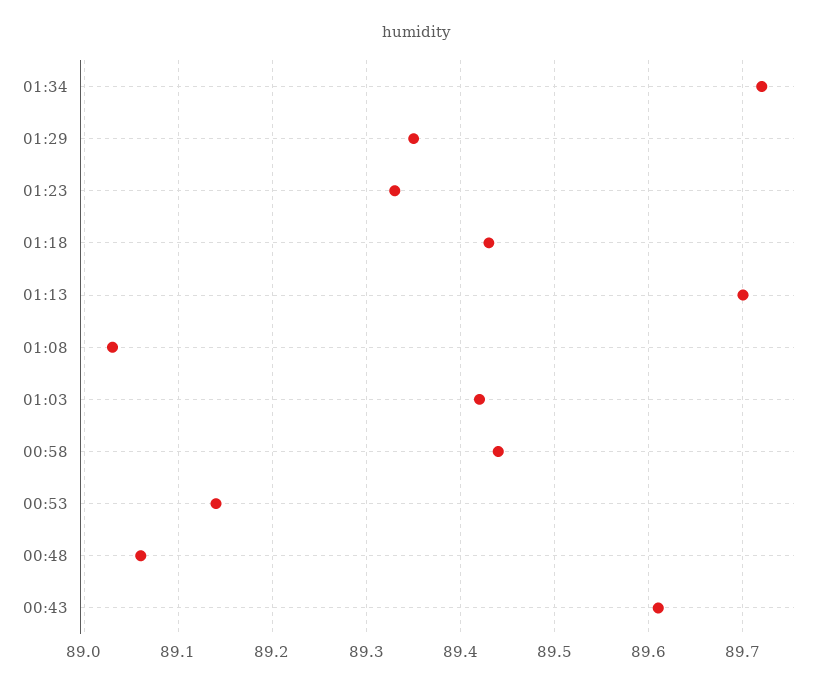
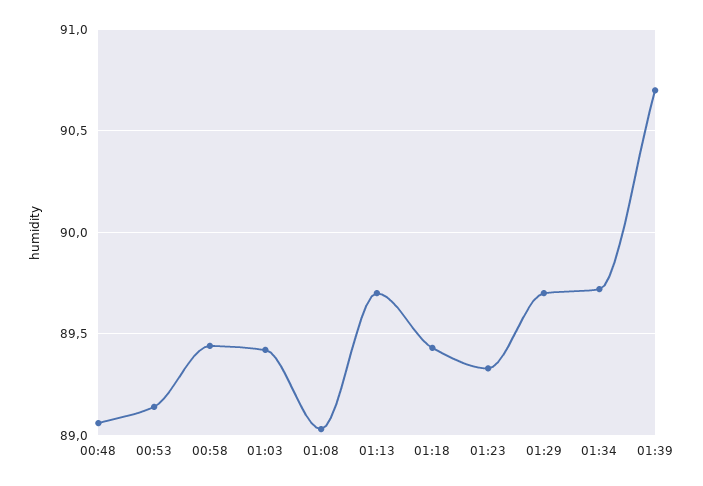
01:29: 89.35 -> 89.7
00:43: 89.61 -> none
01:39: none -> 90.7

